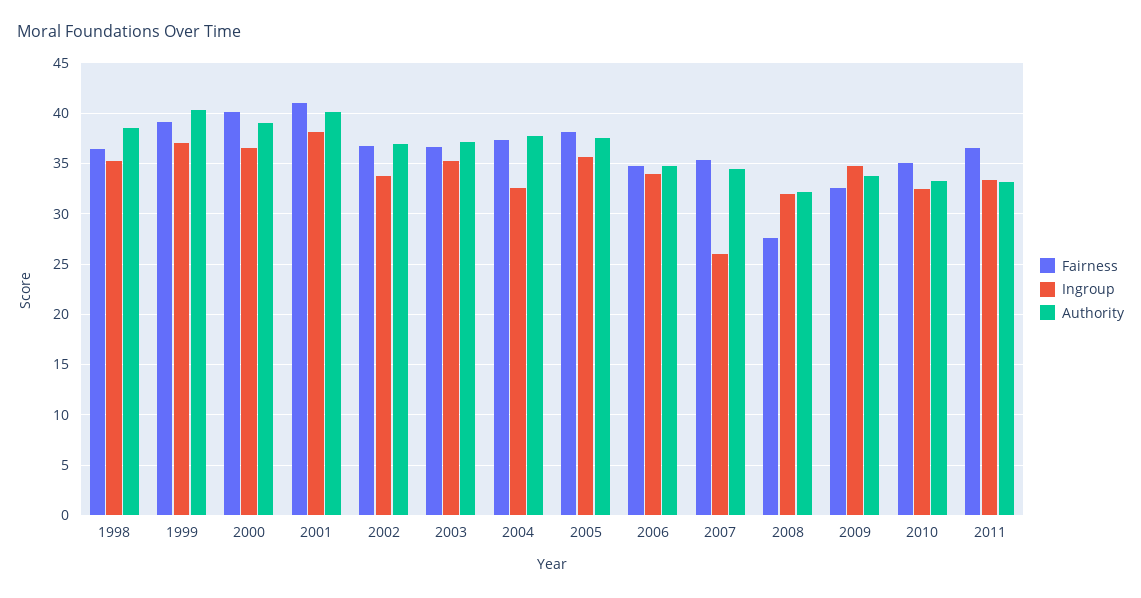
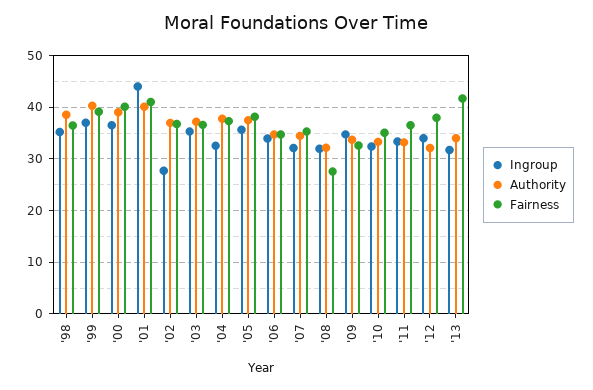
Ingroup, 2001: 38 -> 44
Ingroup, 2002: 34 -> 28
Ingroup, 2007: 26 -> 32
Ingroup, '12: none -> 34
Authority, '12: none -> 32
Fairness, '12: none -> 38
Ingroup, '13: none -> 32
Authority, '13: none -> 34
Fairness, '13: none -> 42

